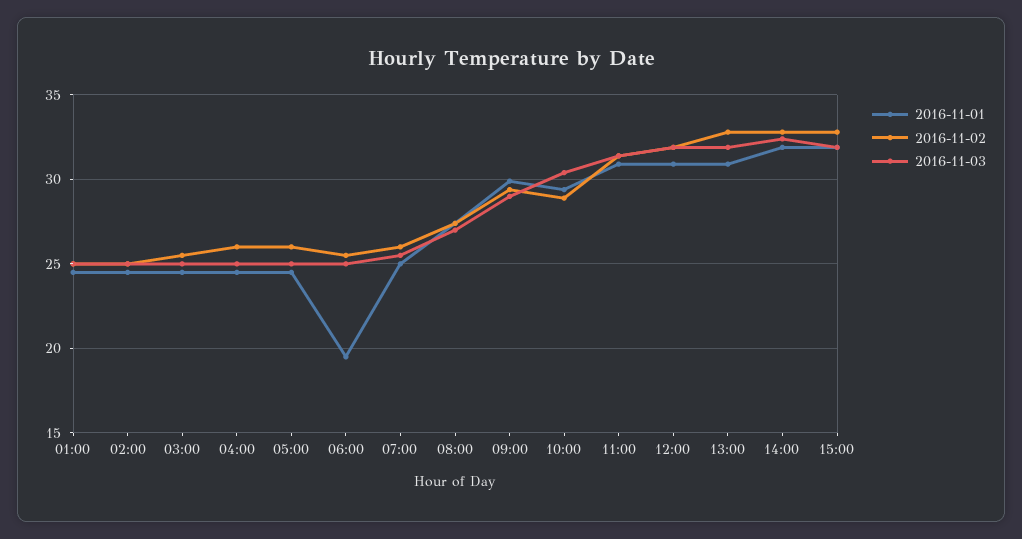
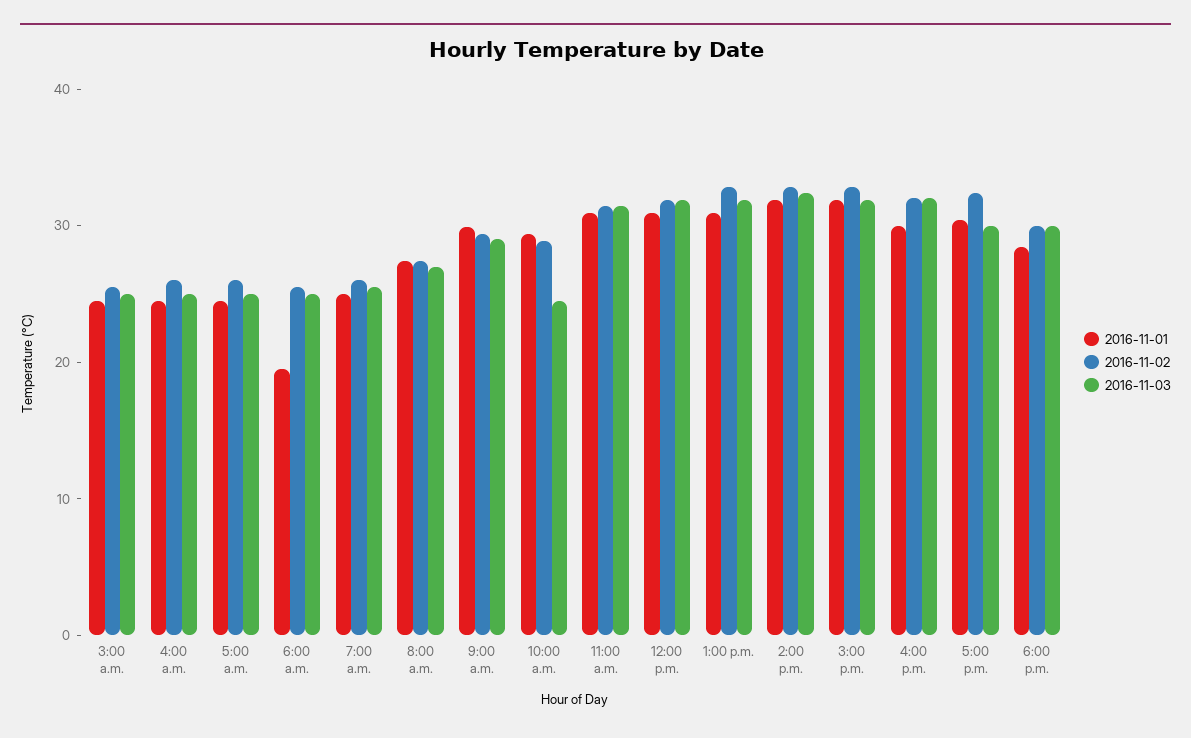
2016-11-01, 01:00: 24.5 -> none
2016-11-02, 01:00: 25 -> none
2016-11-03, 01:00: 25 -> none
2016-11-01, 02:00: 24.5 -> none
2016-11-02, 02:00: 25 -> none
2016-11-03, 02:00: 25 -> none
2016-11-03, 10:00: 30.5 -> 24
2016-11-01, 4:00 p.m.: none -> 30
2016-11-02, 4:00 p.m.: none -> 32
2016-11-03, 4:00 p.m.: none -> 32
2016-11-01, 5:00 p.m.: none -> 30
2016-11-02, 5:00 p.m.: none -> 32
2016-11-03, 5:00 p.m.: none -> 30
2016-11-01, 6:00 p.m.: none -> 28
2016-11-02, 6:00 p.m.: none -> 30
2016-11-03, 6:00 p.m.: none -> 30

